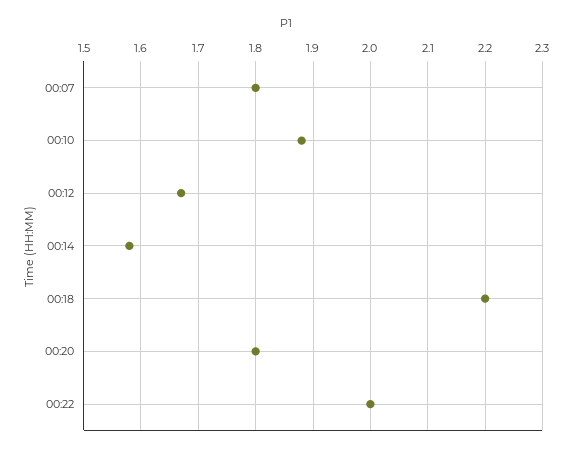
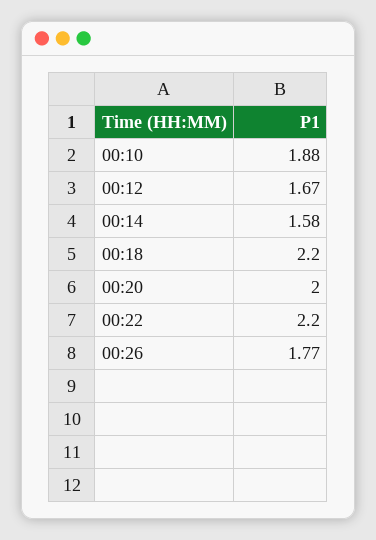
00:07: 1.8 -> none
00:20: 1.8 -> 2
00:22: 2 -> 2.2
00:26: none -> 1.77

